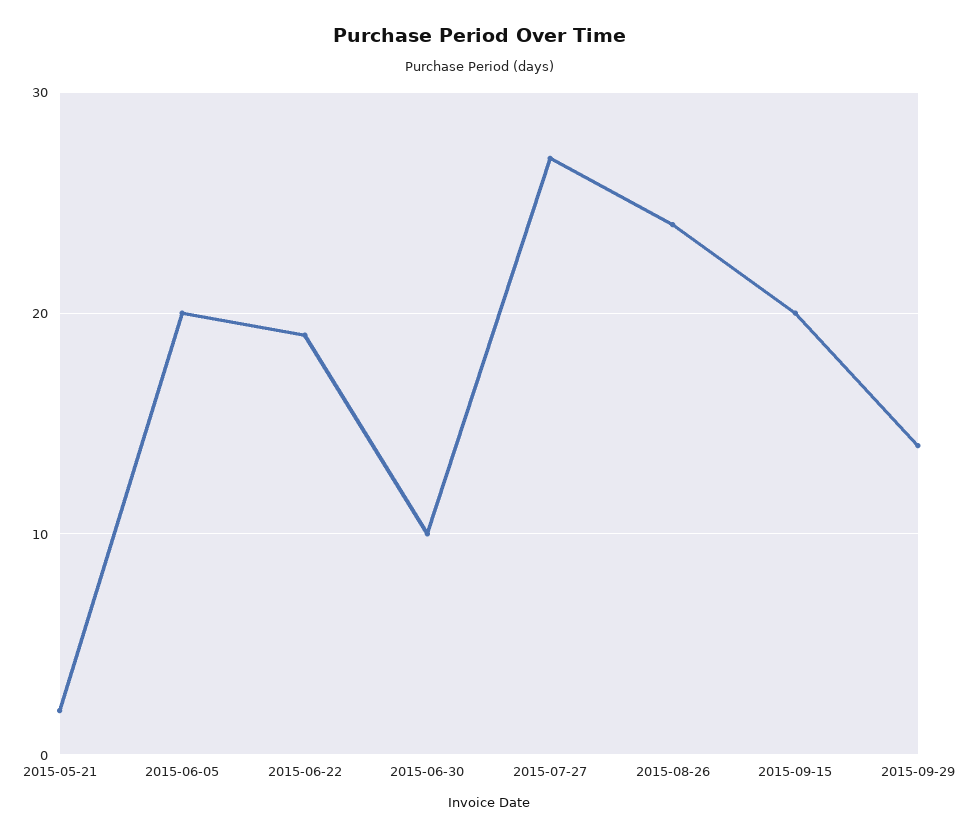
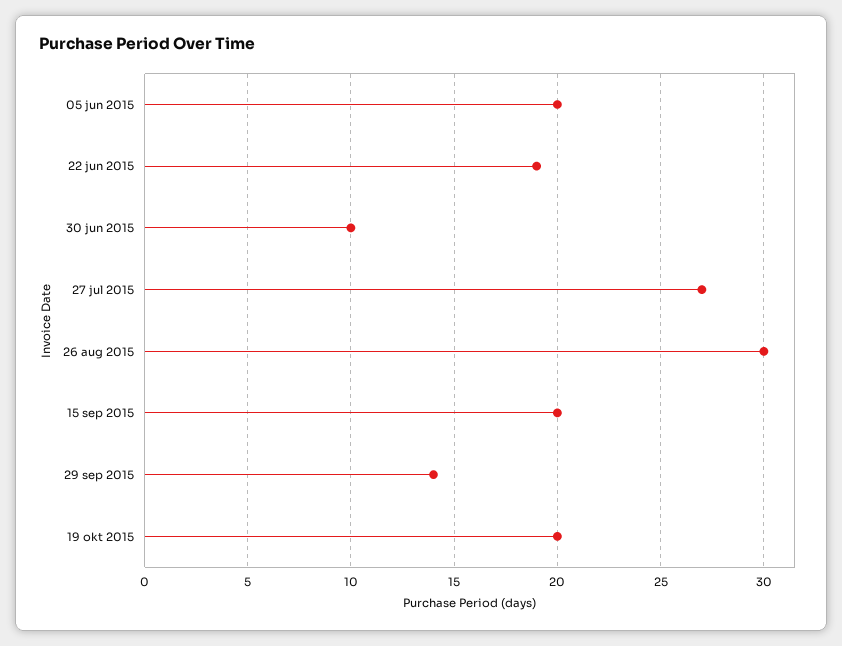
2015-05-21: 2 -> none
2015-08-26: 24 -> 30
19 okt 2015: none -> 20

